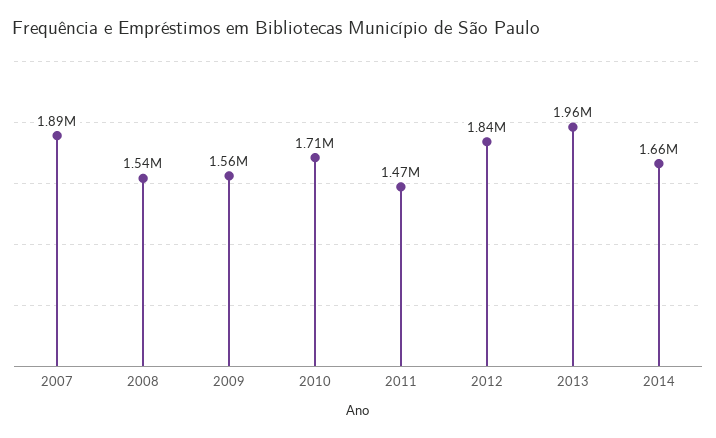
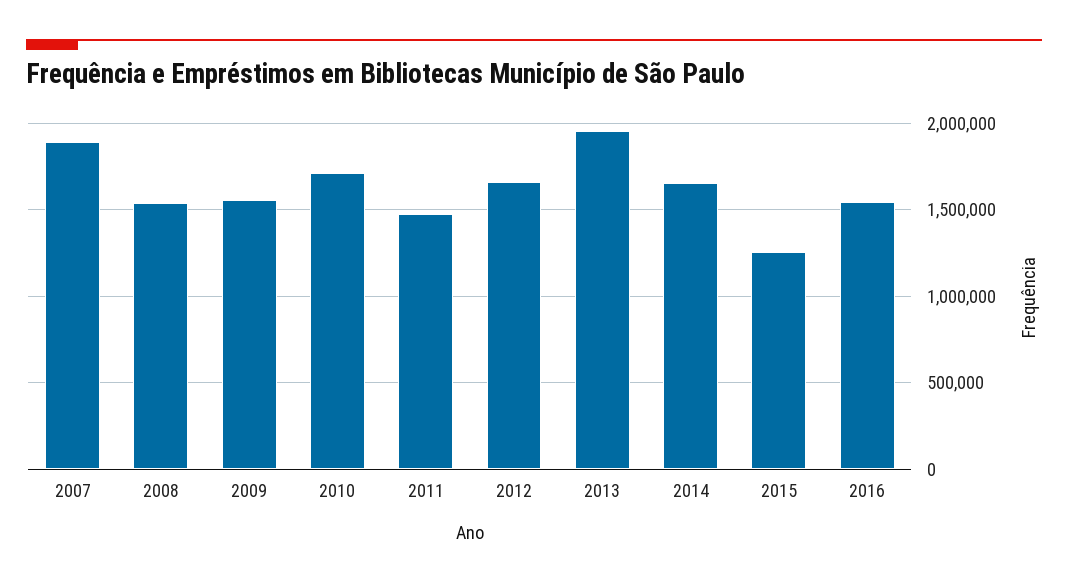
2012: 1840000 -> 1650000
2015: none -> 1250000
2016: none -> 1550000

